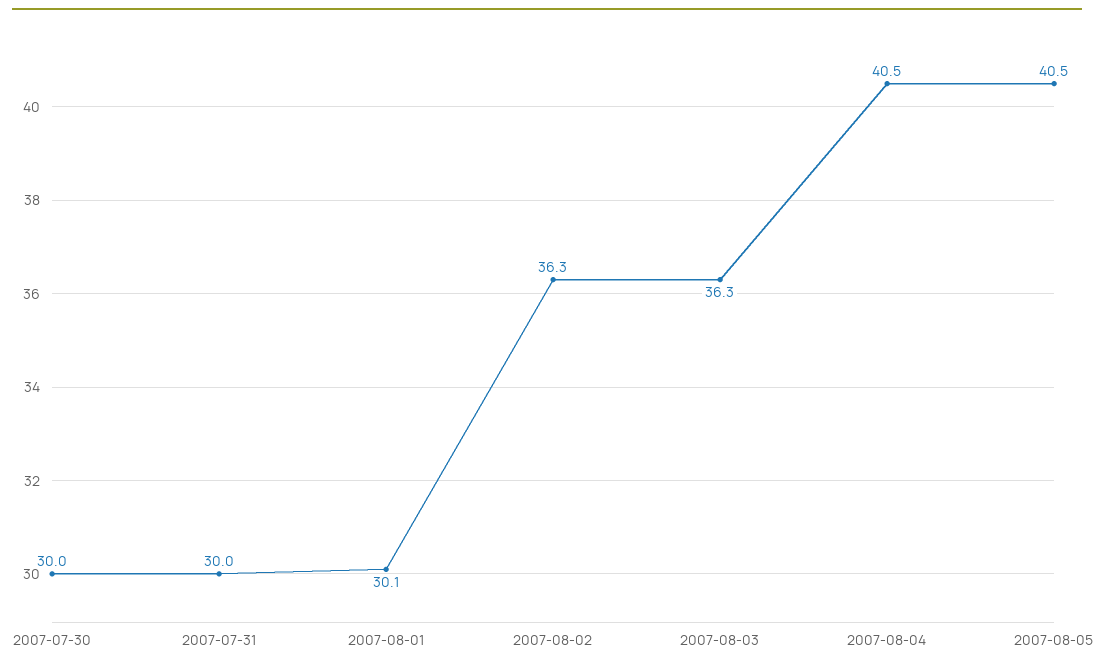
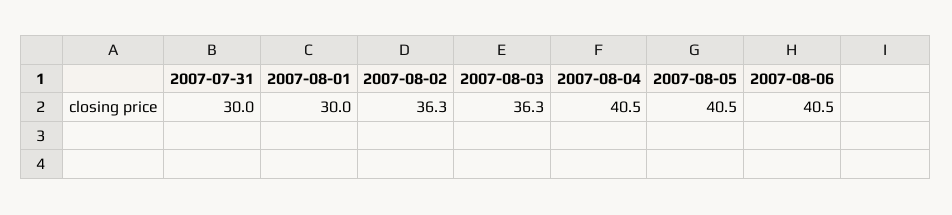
2007-07-30: 30 -> none
2007-08-01: 30.1 -> 30
2007-08-06: none -> 40.5

